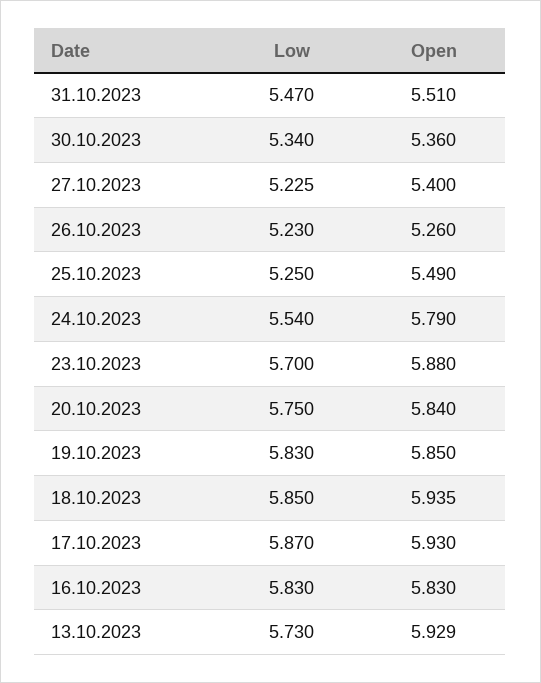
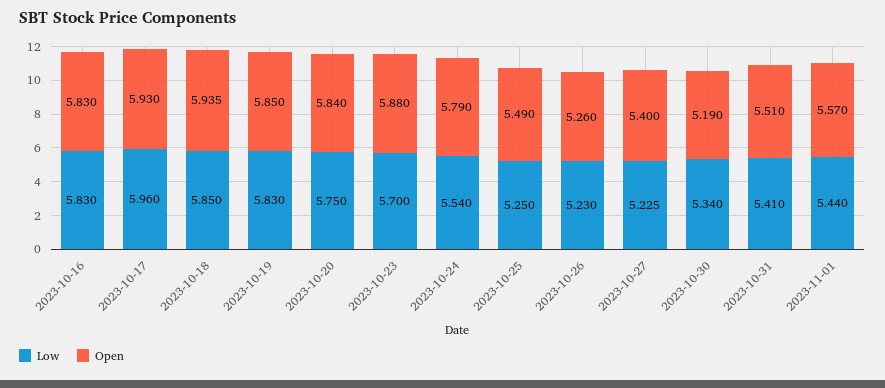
Low, 31.10.2023: 5.47 -> 5.41
Open, 30.10.2023: 5.36 -> 5.19
Low, 17.10.2023: 5.87 -> 5.96
Low, 13.10.2023: 5.73 -> none
Open, 13.10.2023: 5.929 -> none
Low, 2023-11-01: none -> 5.44
Open, 2023-11-01: none -> 5.57

